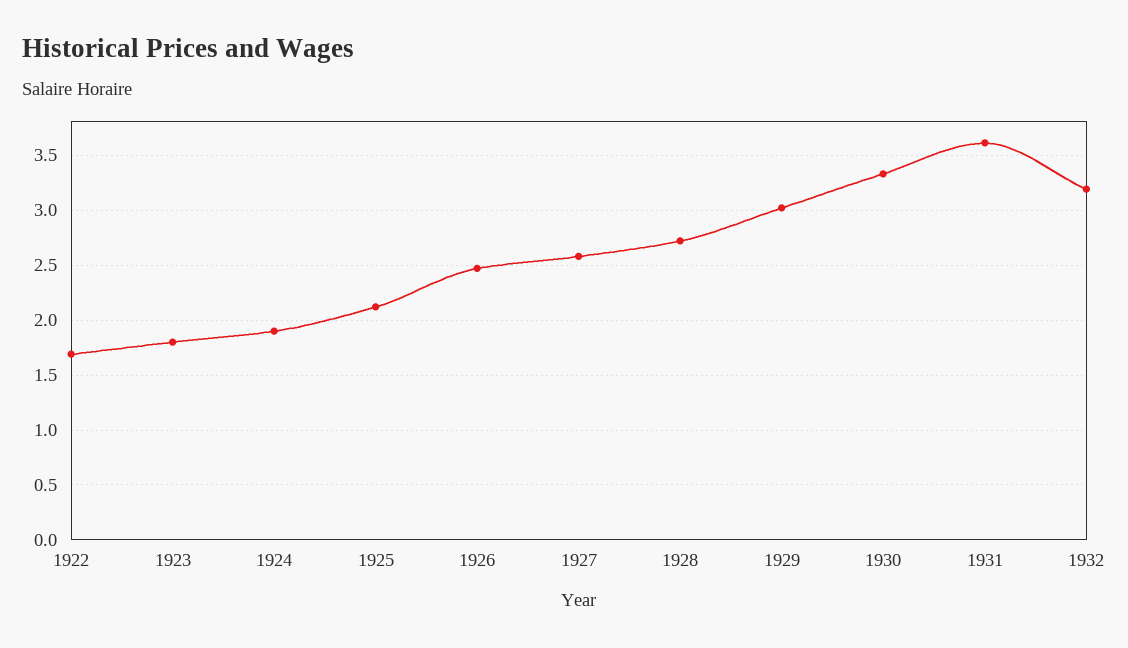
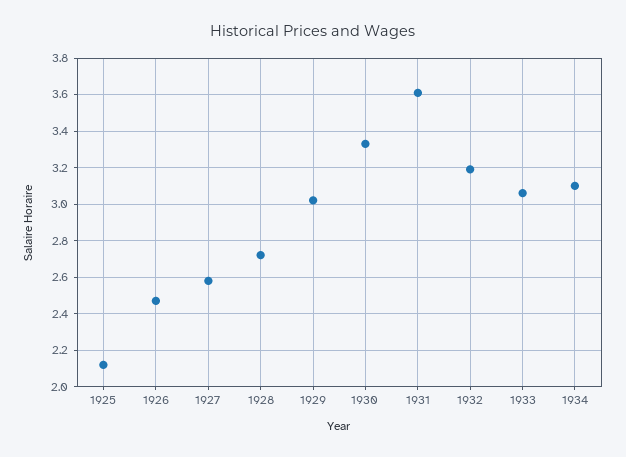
1922: 1.7 -> none
1923: 1.8 -> none
1924: 1.9 -> none
1933: none -> 3.05
1934: none -> 3.1

